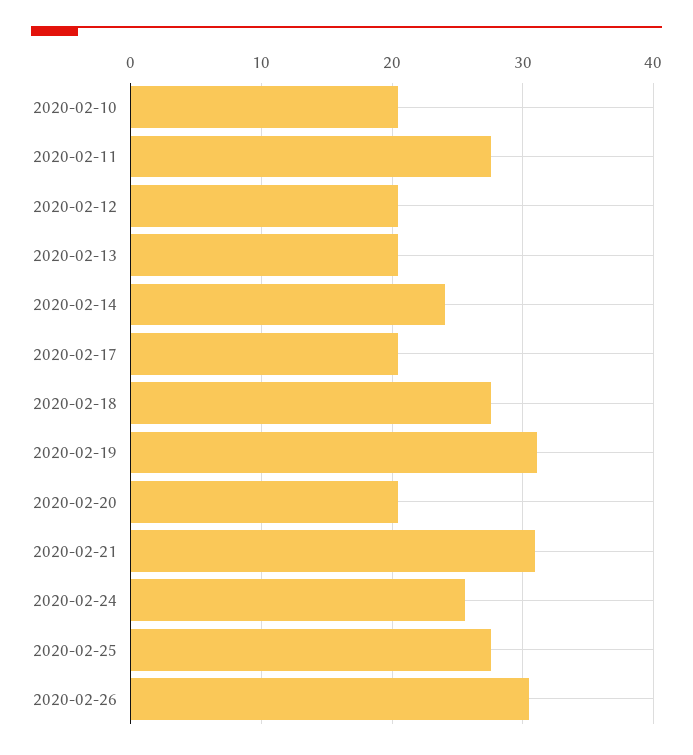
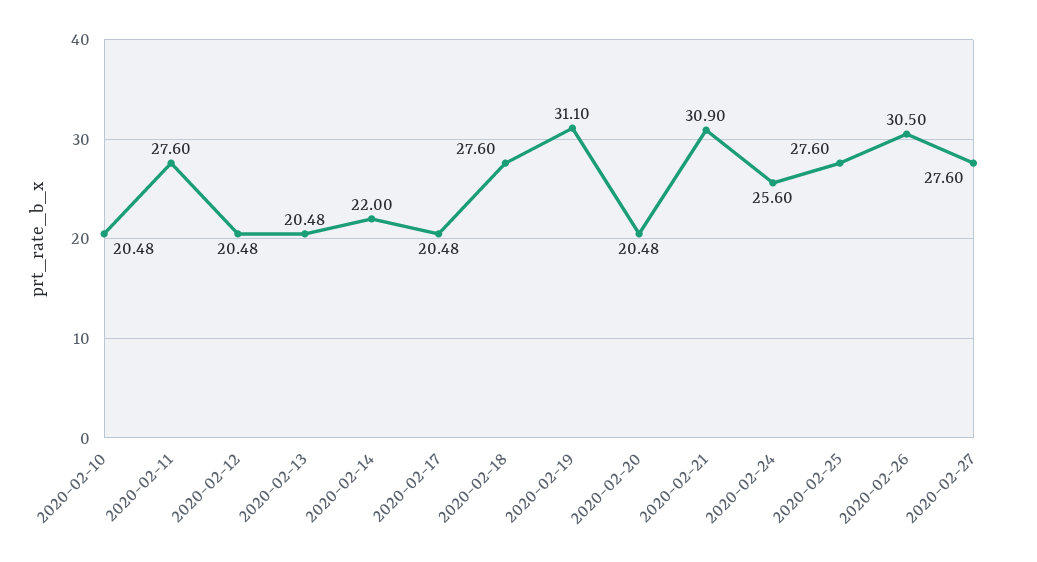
2020-02-14: 24 -> 22
2020-02-27: none -> 27.6

